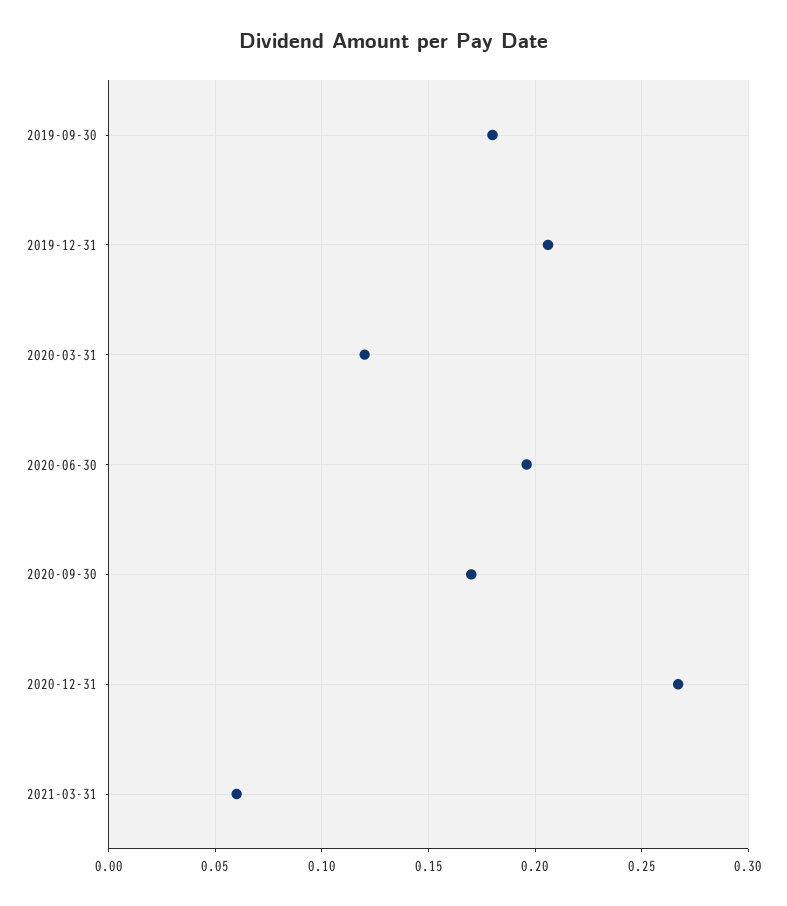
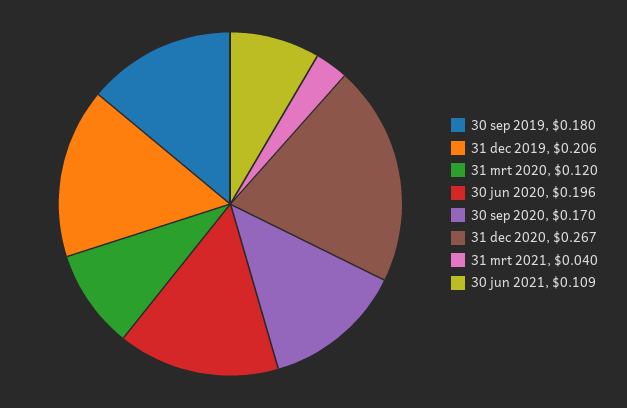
2021-03-31: 0.06 -> 0.04
30 jun 2021: none -> 0.109

